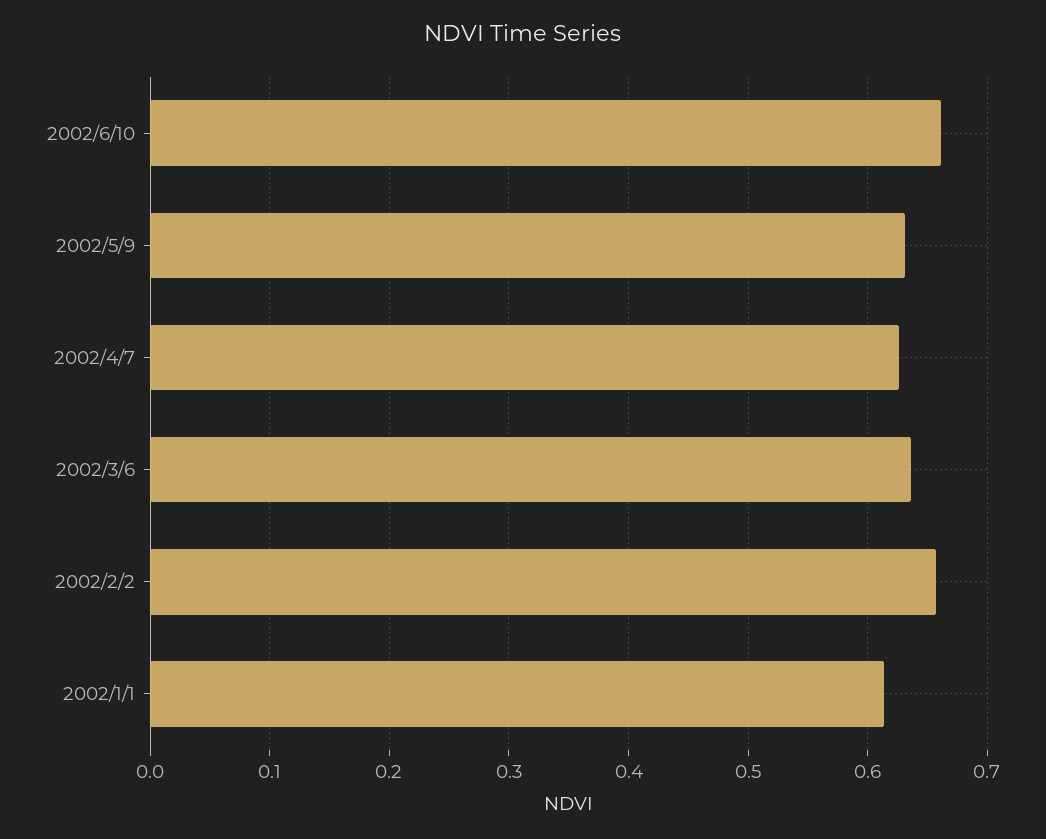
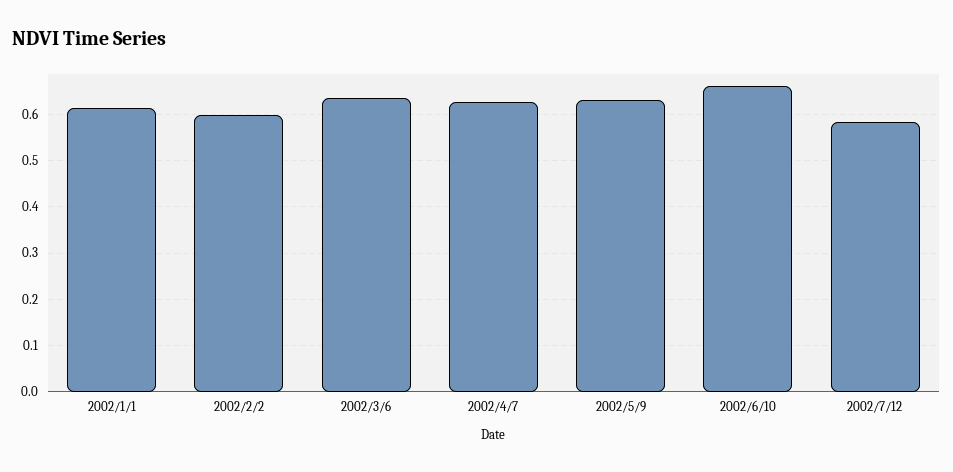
2002/2/2: 0.66 -> 0.6
2002/7/12: none -> 0.58

